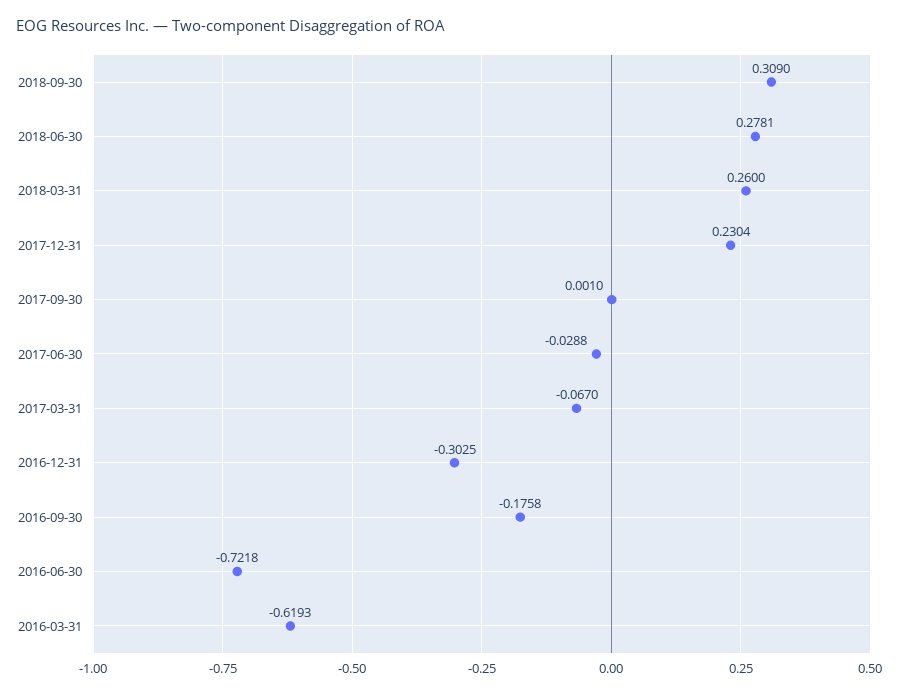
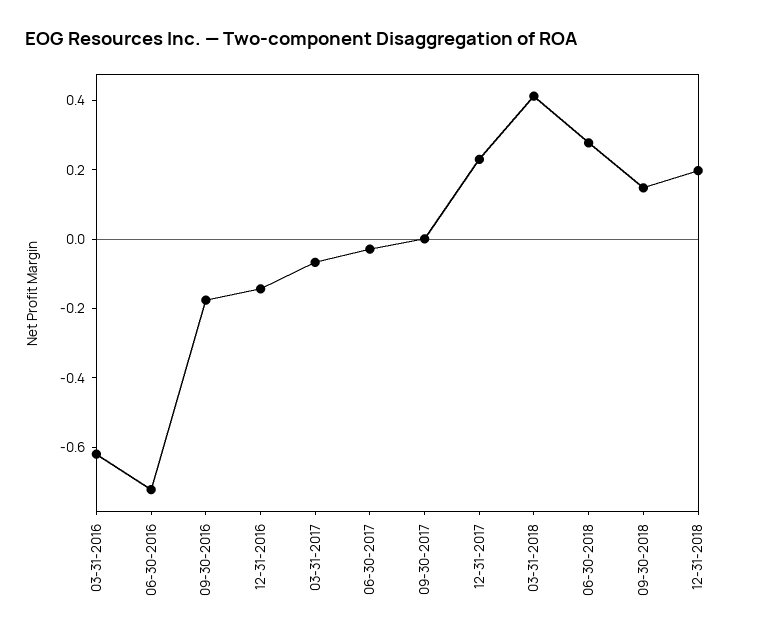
2018-09-30: 0.309 -> 0.15
2018-03-31: 0.26 -> 0.4
2016-12-31: -0.3025 -> -0.15
12-31-2018: none -> 0.2

